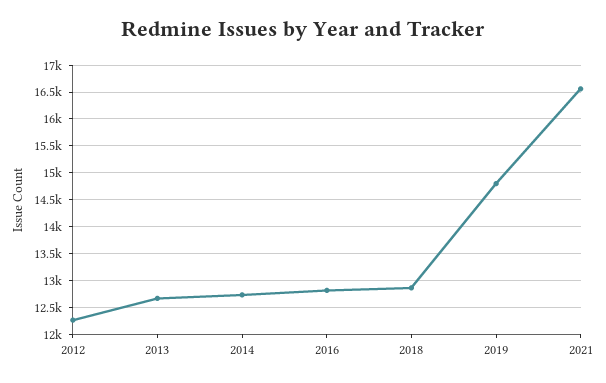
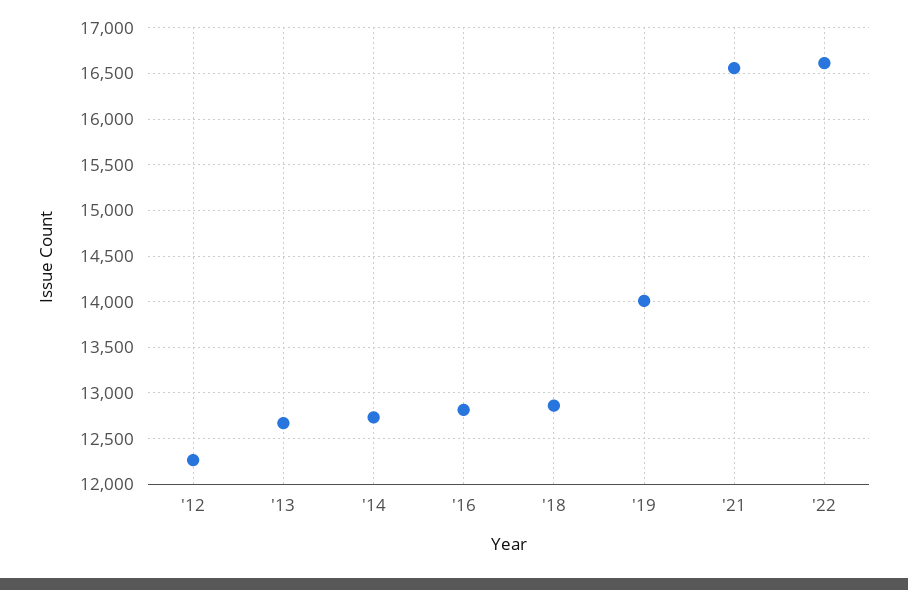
2019: 14750 -> 14000
'22: none -> 16600

